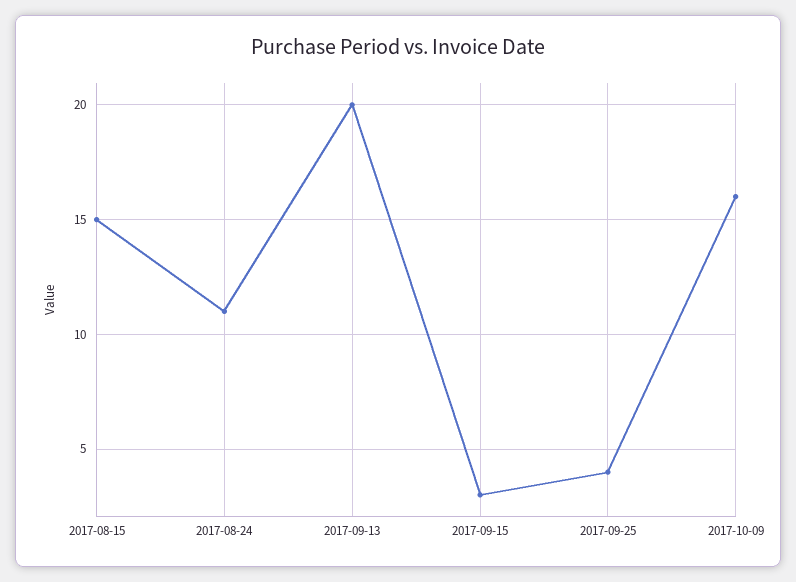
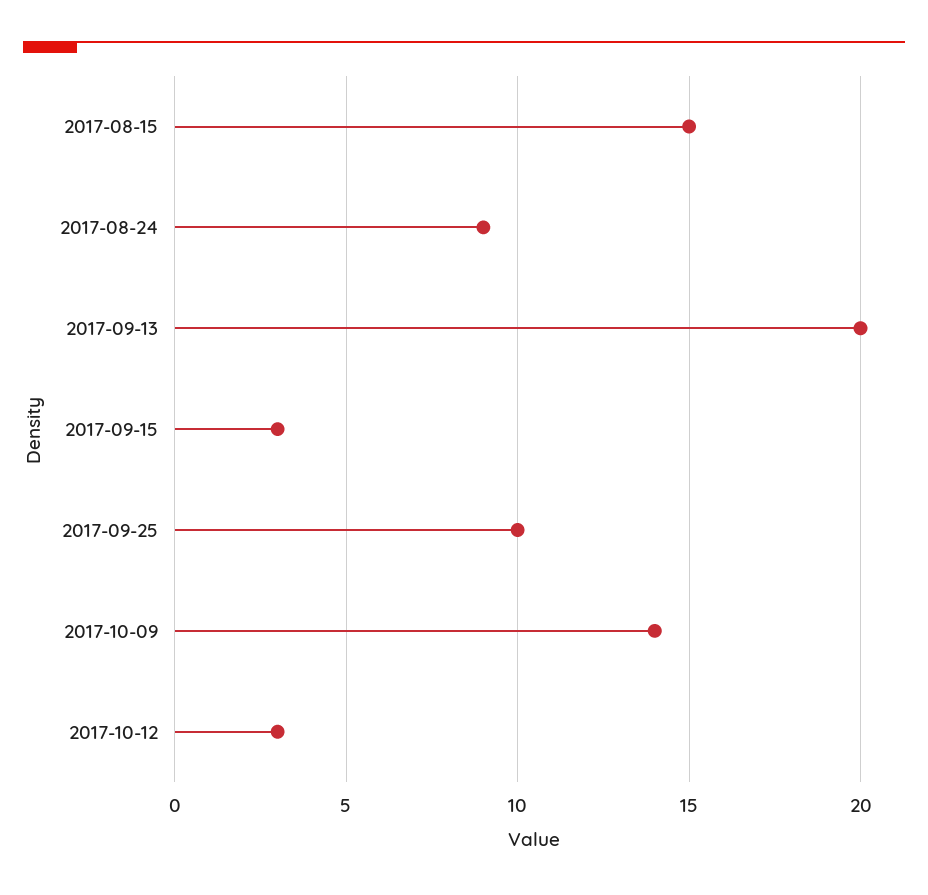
2017-08-24: 11 -> 9
2017-09-25: 4 -> 10
2017-10-09: 16 -> 14
2017-10-12: none -> 3

